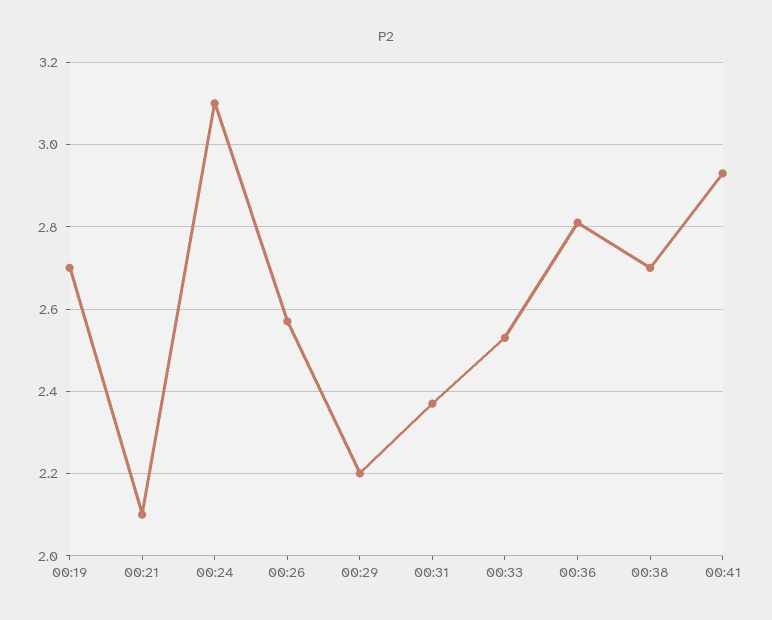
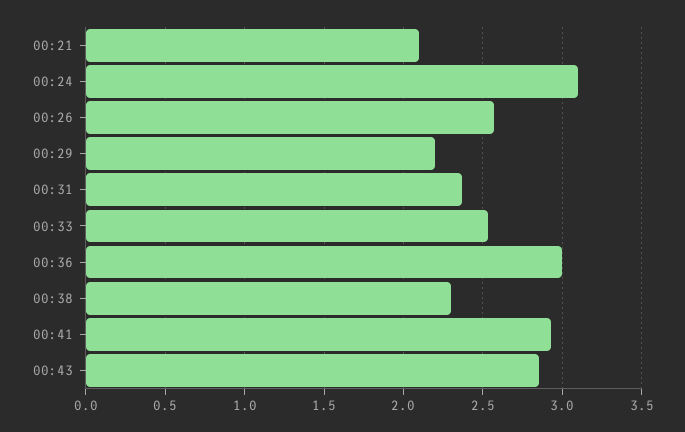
00:19: 2.7 -> none
00:36: 2.8 -> 3
00:38: 2.7 -> 2.3
00:43: none -> 2.85

